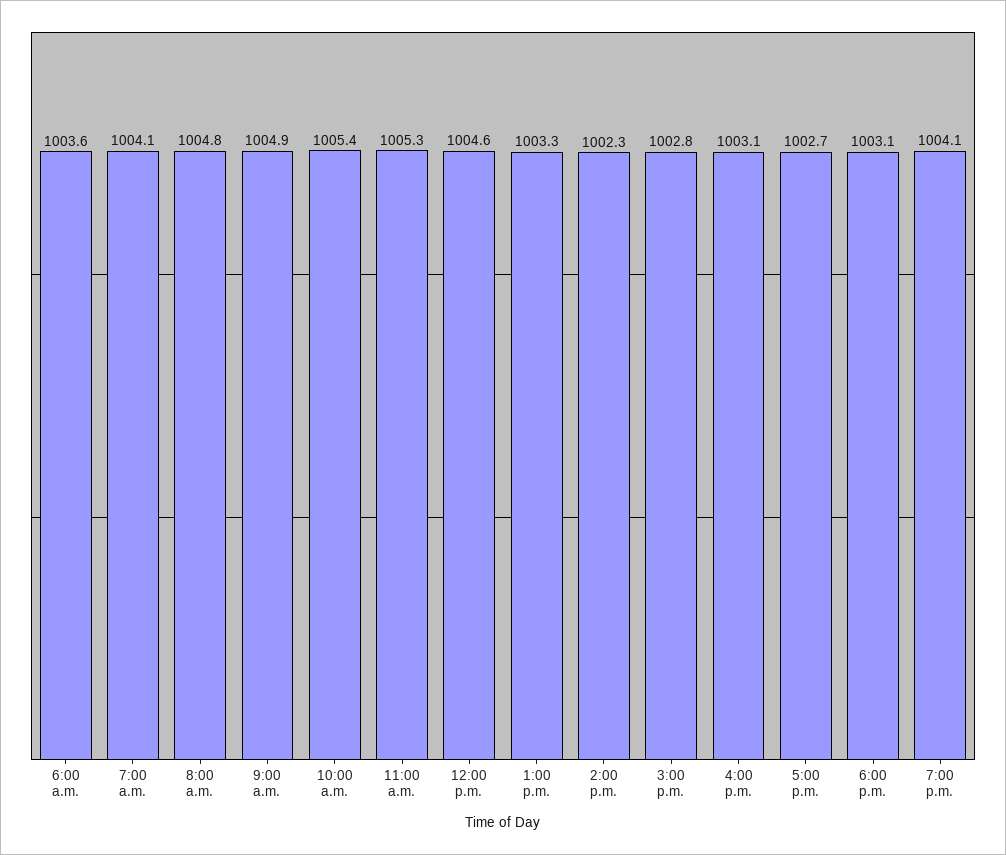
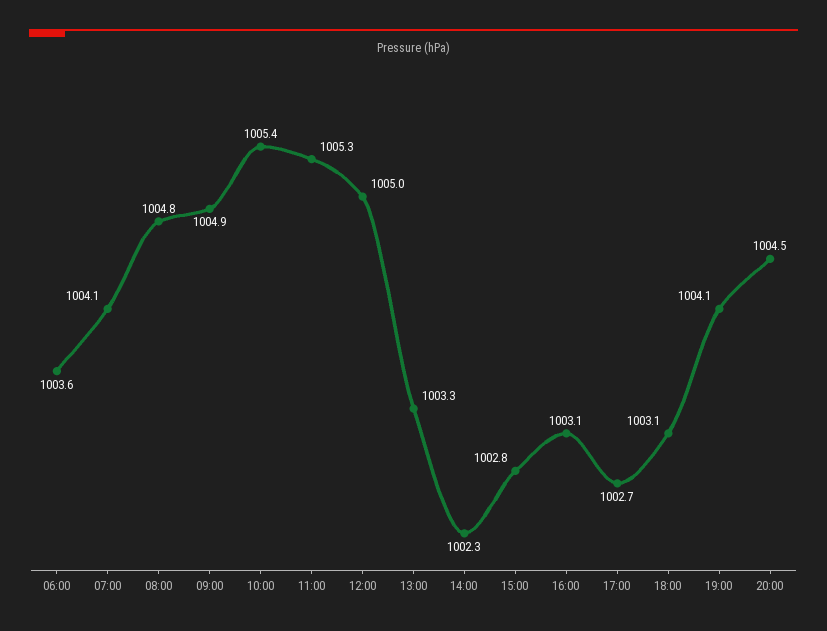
12:00 p.m.: 1004.6 -> 1005
20:00: none -> 1004.5

